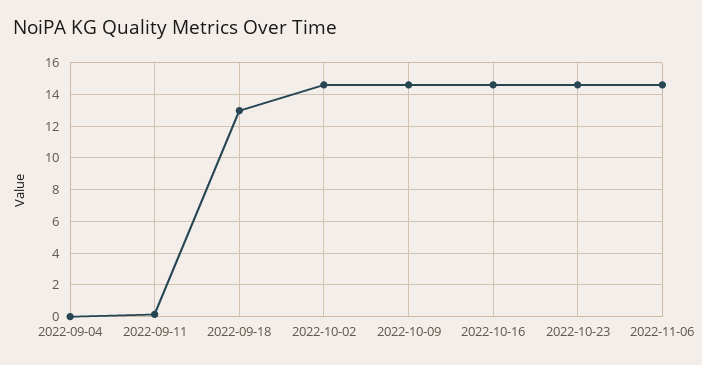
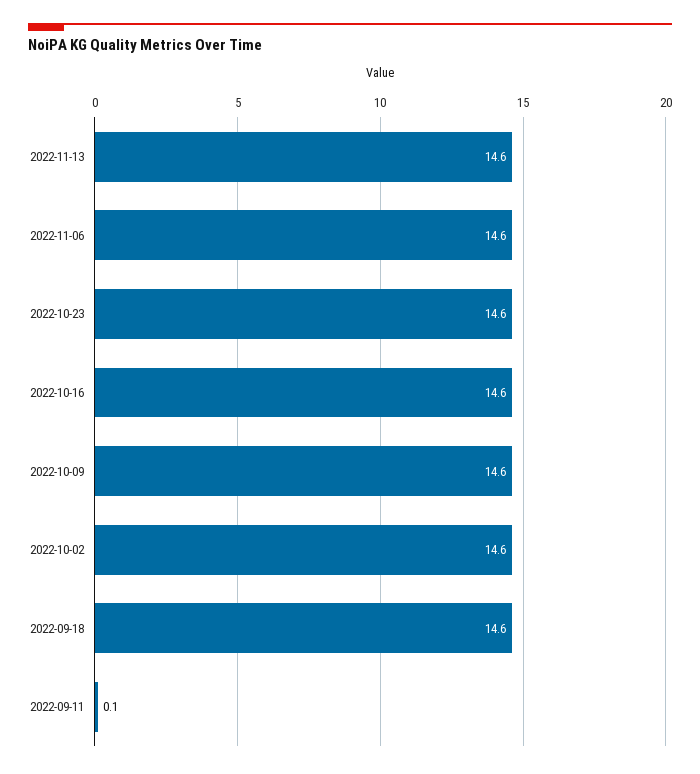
2022-09-04: 0 -> none
2022-09-18: 13 -> 14.6
2022-11-13: none -> 14.6

